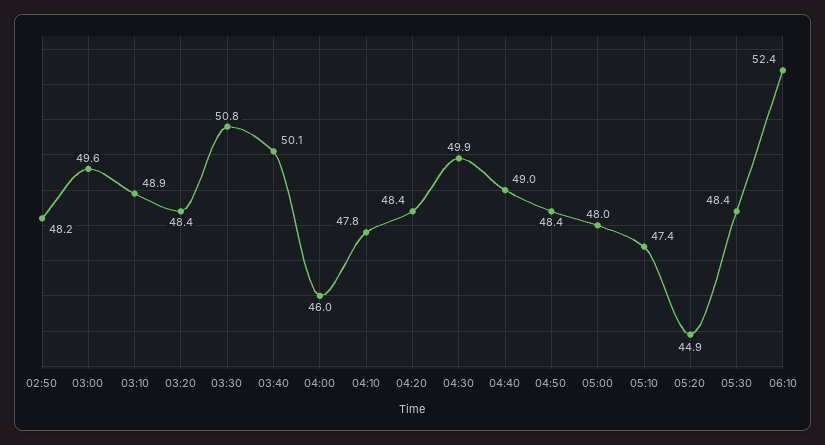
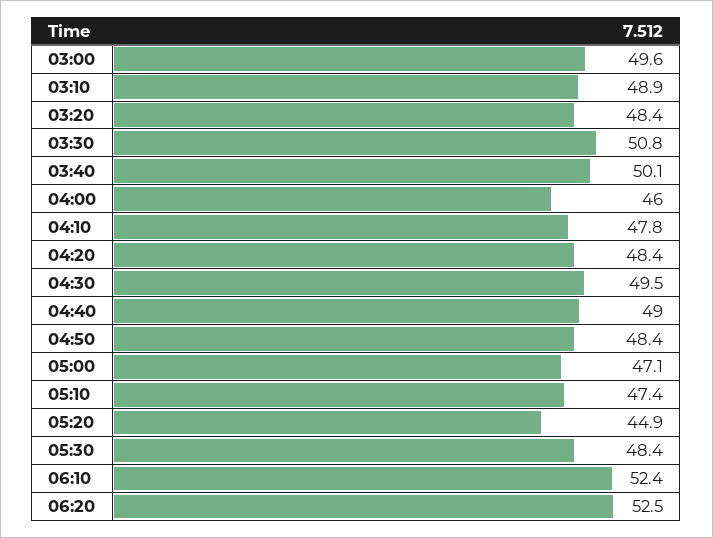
02:50: 48.2 -> none
04:30: 49.9 -> 49.5
05:00: 48 -> 47.1
06:20: none -> 52.5

